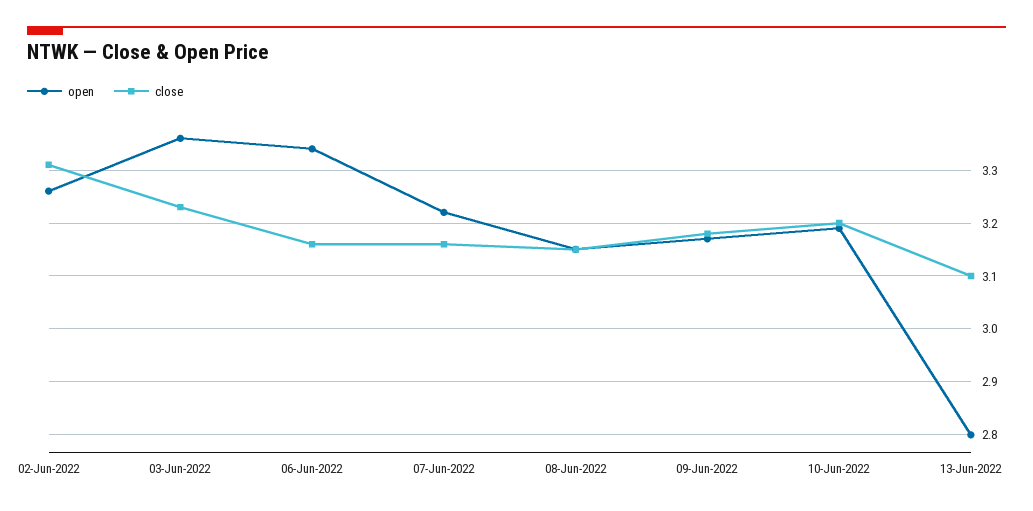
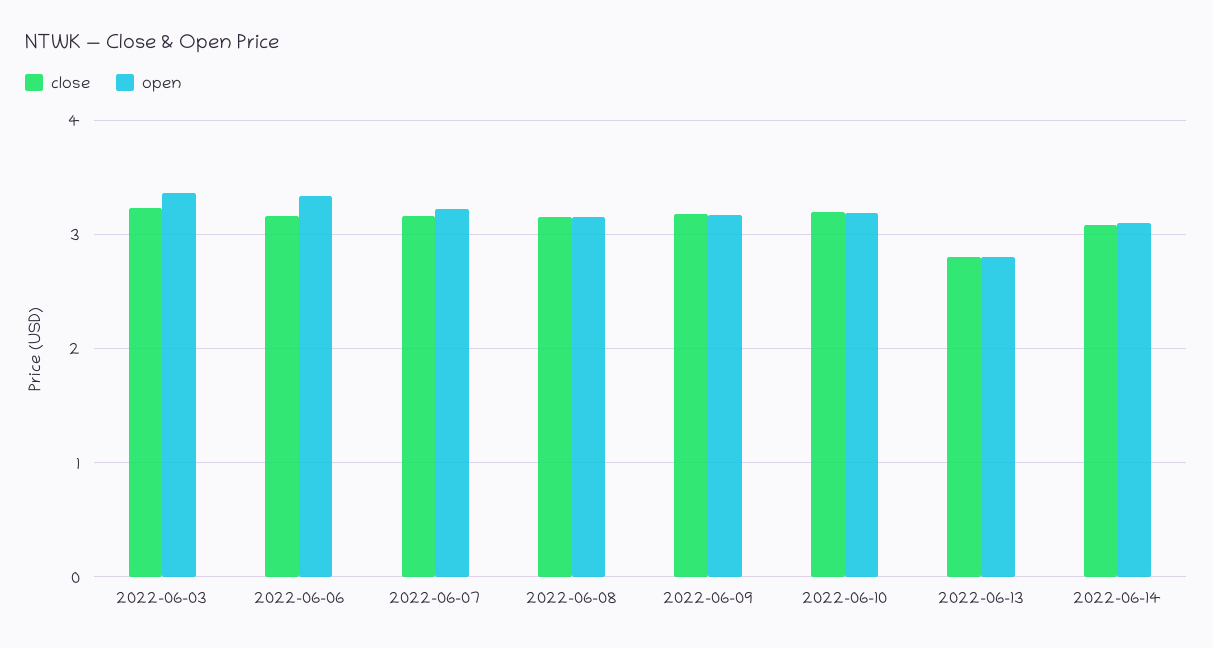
open, 02-Jun-2022: 3.25 -> none
close, 02-Jun-2022: 3.3 -> none
close, 13-Jun-2022: 3.1 -> 2.8
close, 2022-06-14: none -> 3.1
open, 2022-06-14: none -> 3.1

